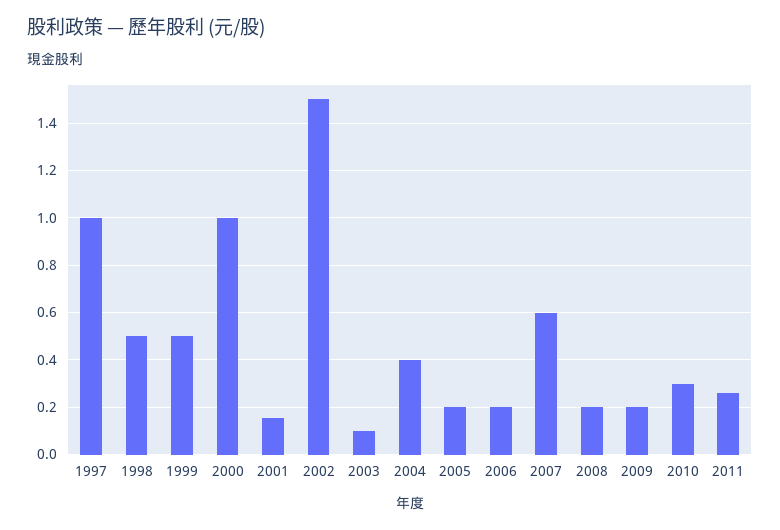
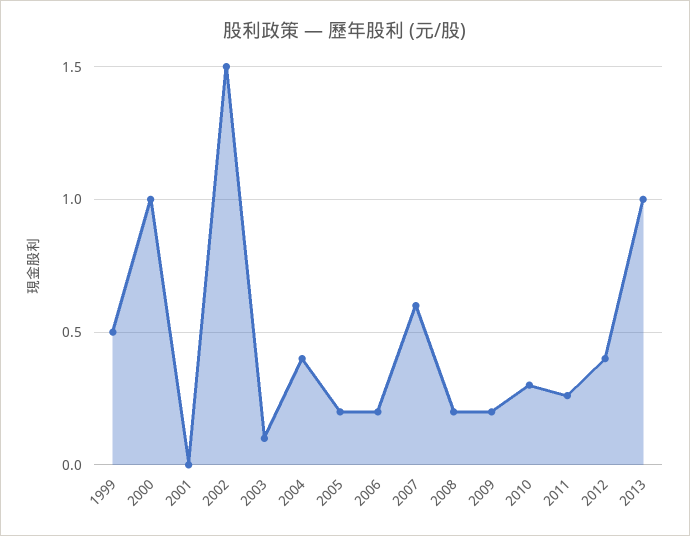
1997: 1 -> none
1998: 0.5 -> none
2001: 0.15 -> 0
2012: none -> 0.4
2013: none -> 1

